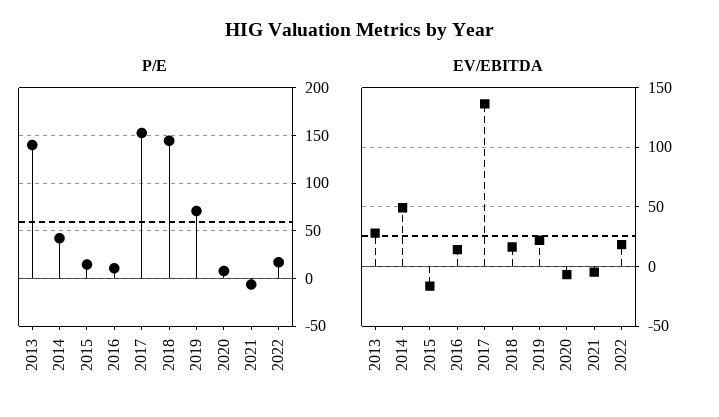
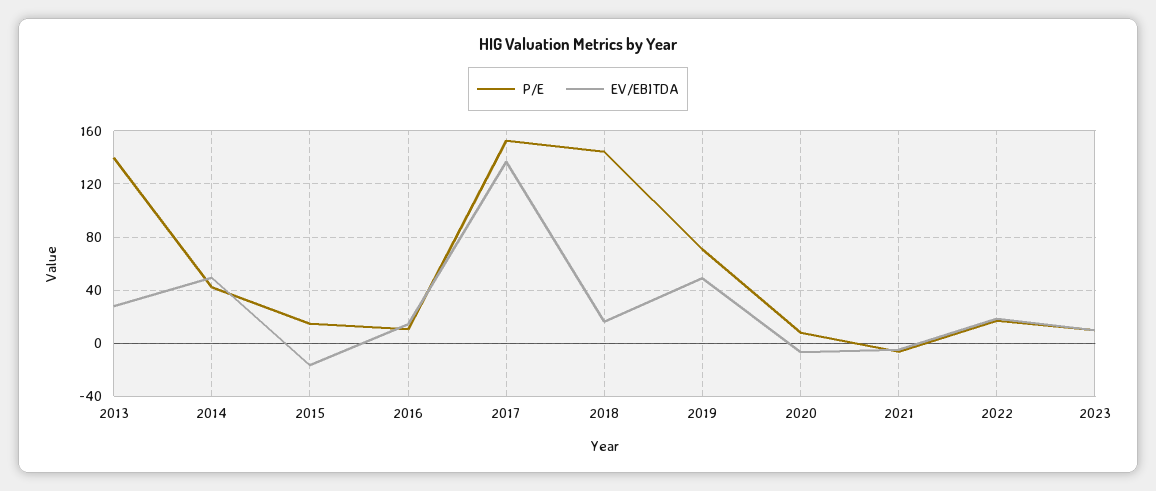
EV/EBITDA, 2019: 20 -> 50
P/E, 2023: none -> 10
EV/EBITDA, 2023: none -> 10

